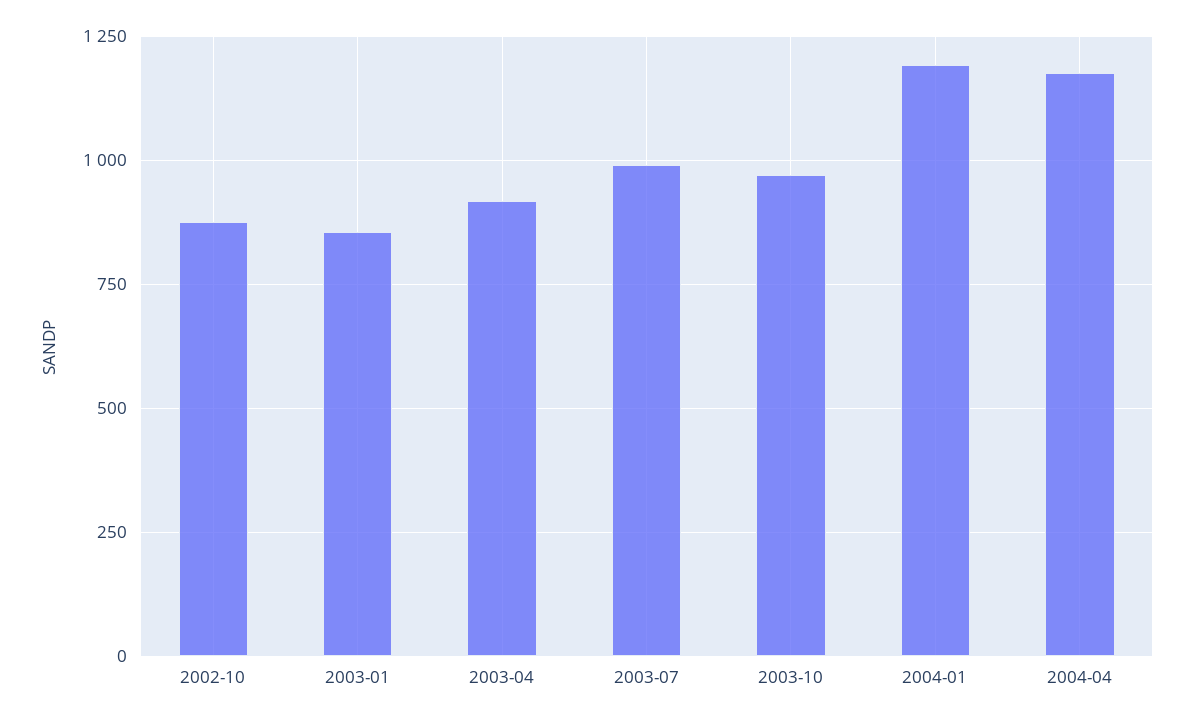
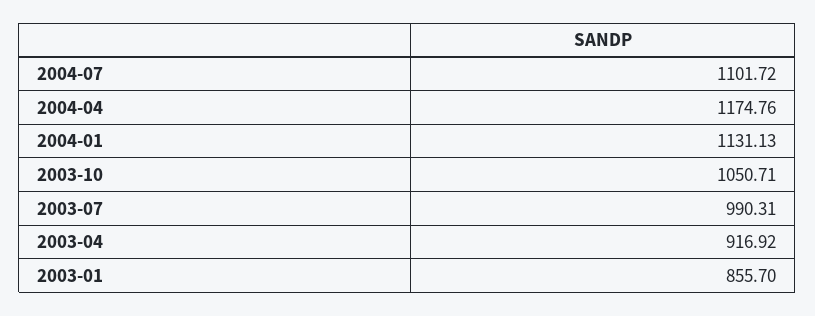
2002-10: 875 -> none
2003-10: 975 -> 1050.71
2004-01: 1200 -> 1131.13
2004-07: none -> 1101.72

